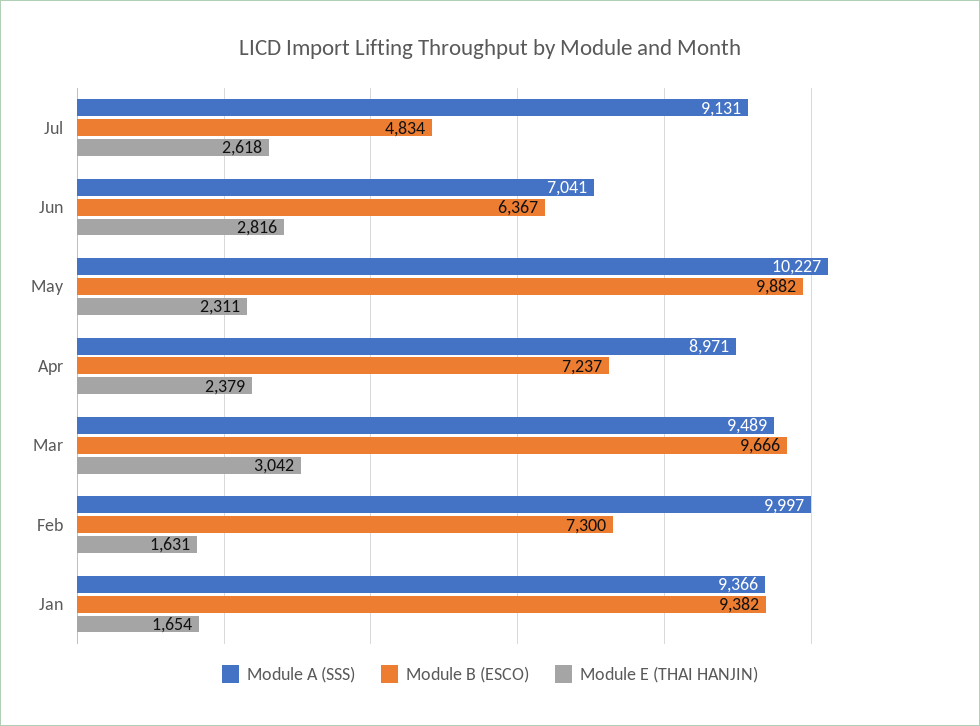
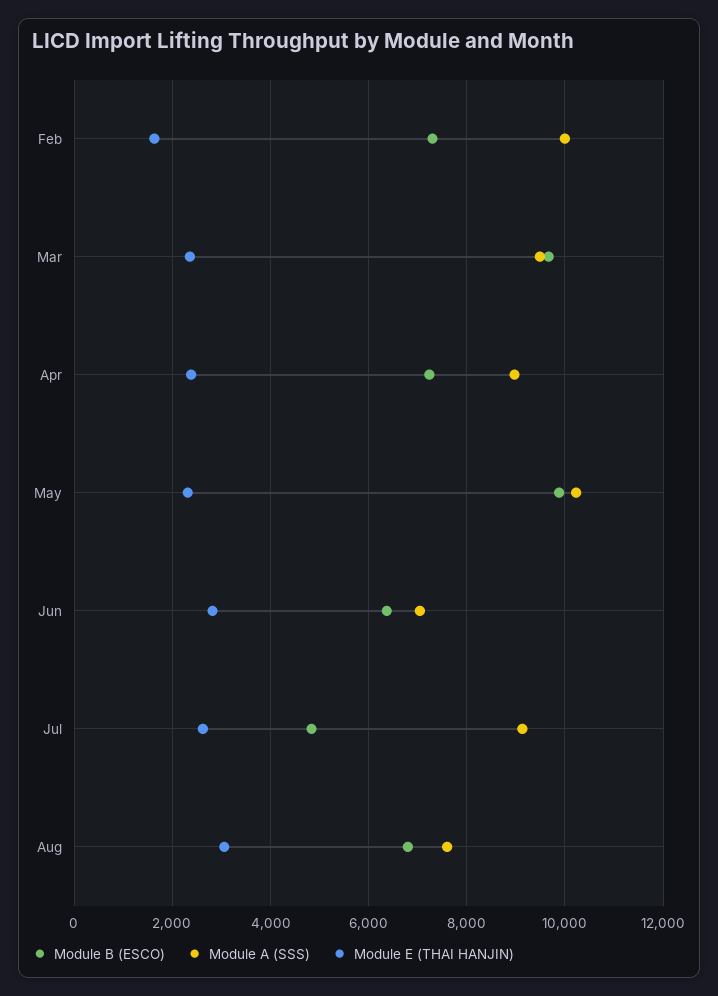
Module E (THAI HANJIN), Mar: 3042 -> 2400
Module A (SSS), Jan: 9366 -> none
Module B (ESCO), Jan: 9382 -> none
Module E (THAI HANJIN), Jan: 1654 -> none
Module B (ESCO), Aug: none -> 6800
Module A (SSS), Aug: none -> 7600
Module E (THAI HANJIN), Aug: none -> 3000

